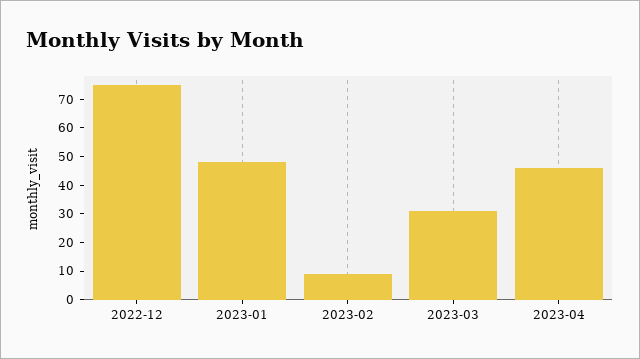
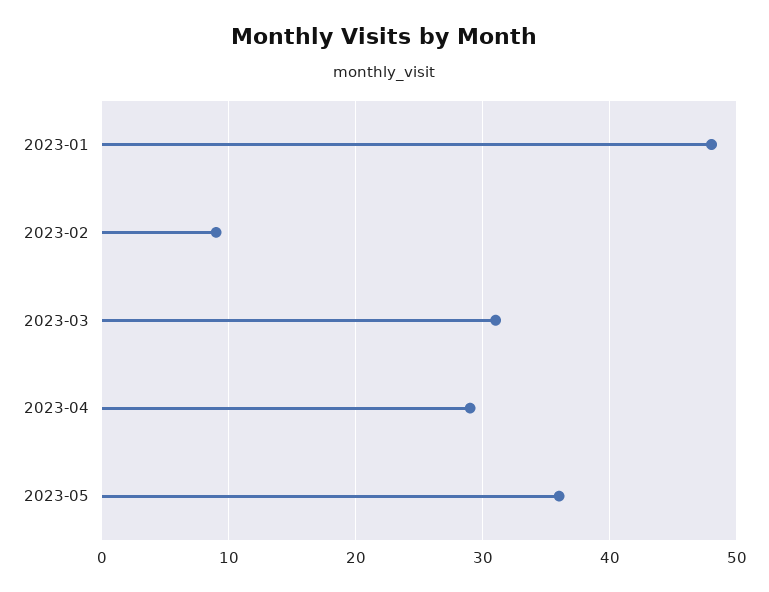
2022-12: 75 -> none
2023-04: 45 -> 29
2023-05: none -> 36

